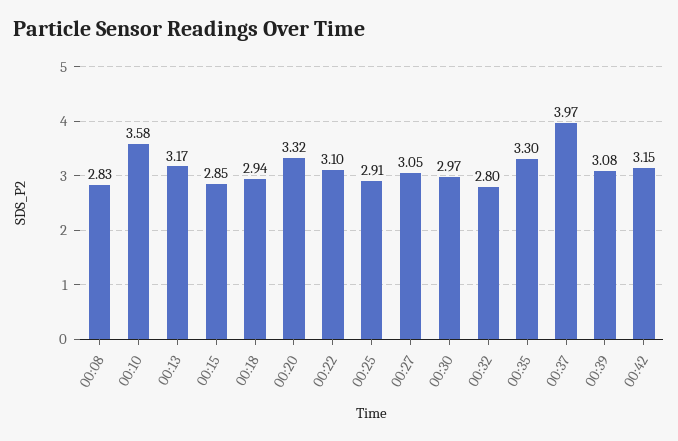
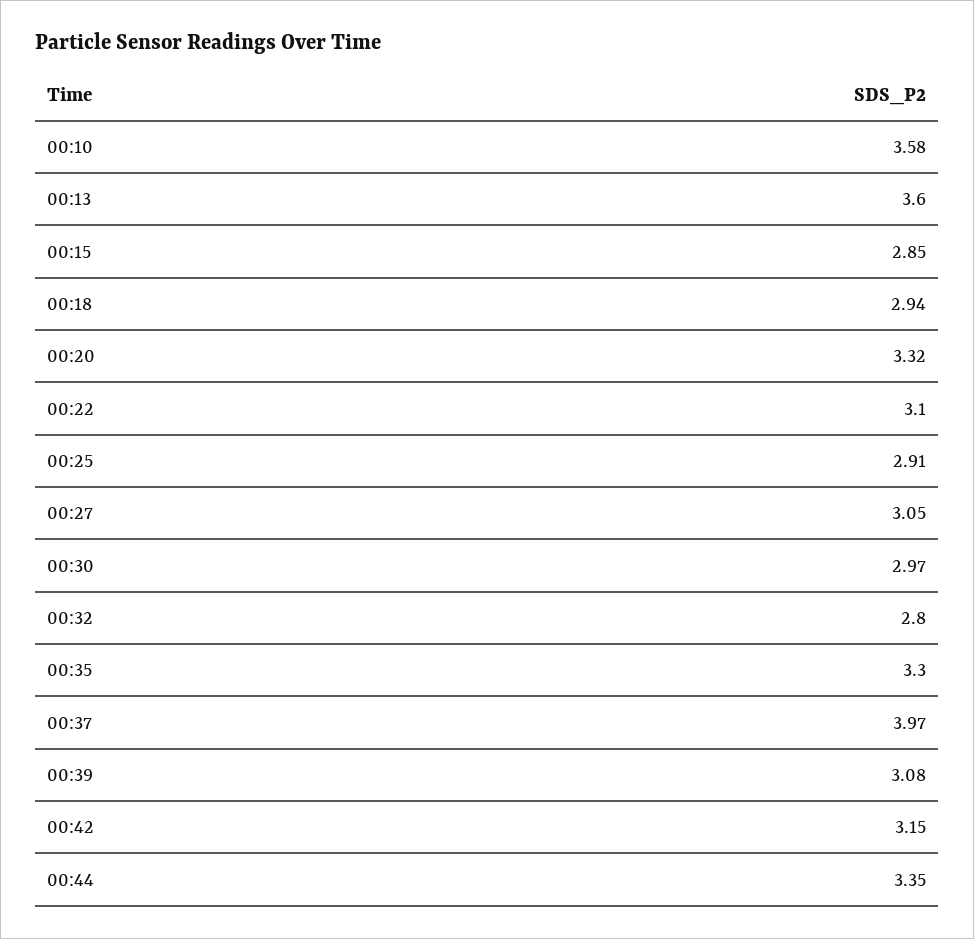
00:08: 2.83 -> none
00:13: 3.17 -> 3.6
00:44: none -> 3.35

